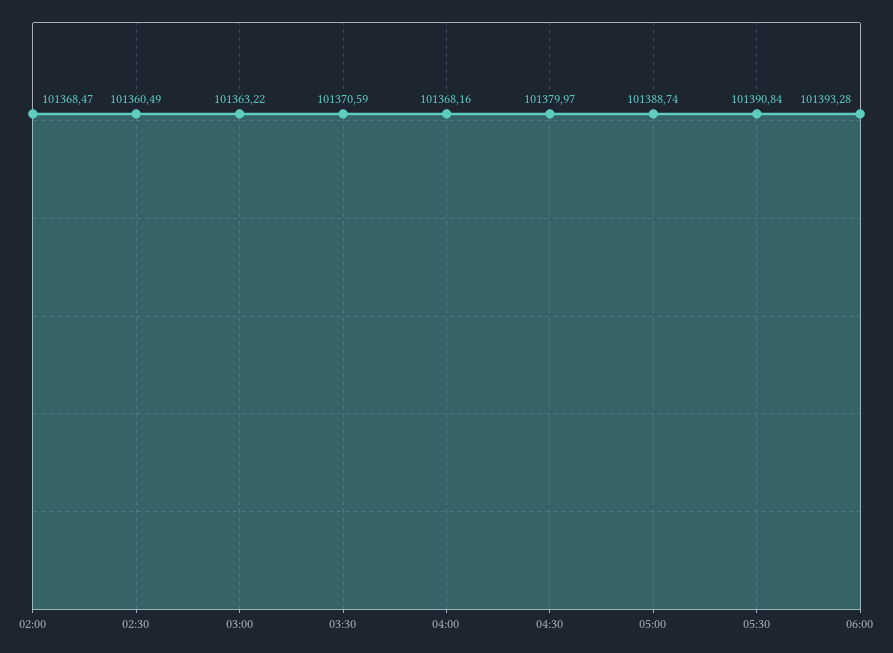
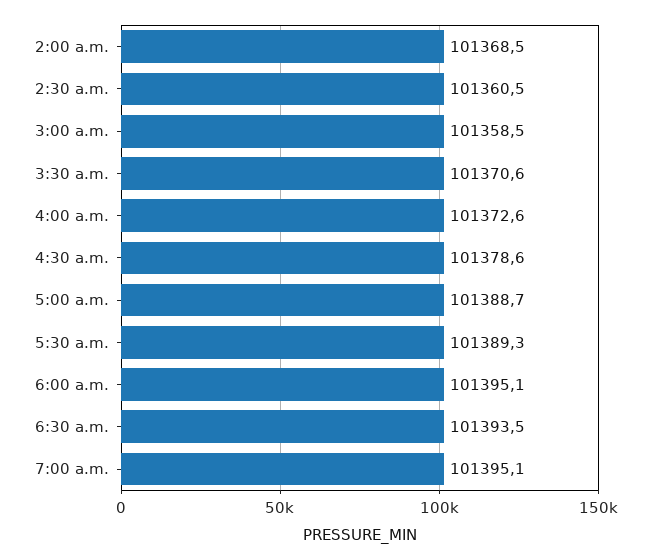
03:00: 101363.22 -> 101358.5
04:00: 101368.16 -> 101372.6
04:30: 101379.97 -> 101378.6
05:30: 101390.84 -> 101389.3
06:00: 101393.28 -> 101395.1
6:30 a.m.: none -> 101393.5
7:00 a.m.: none -> 101395.1

